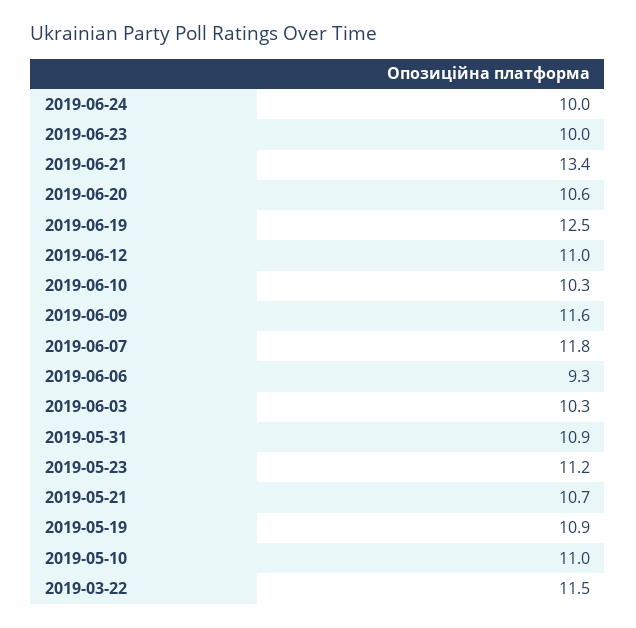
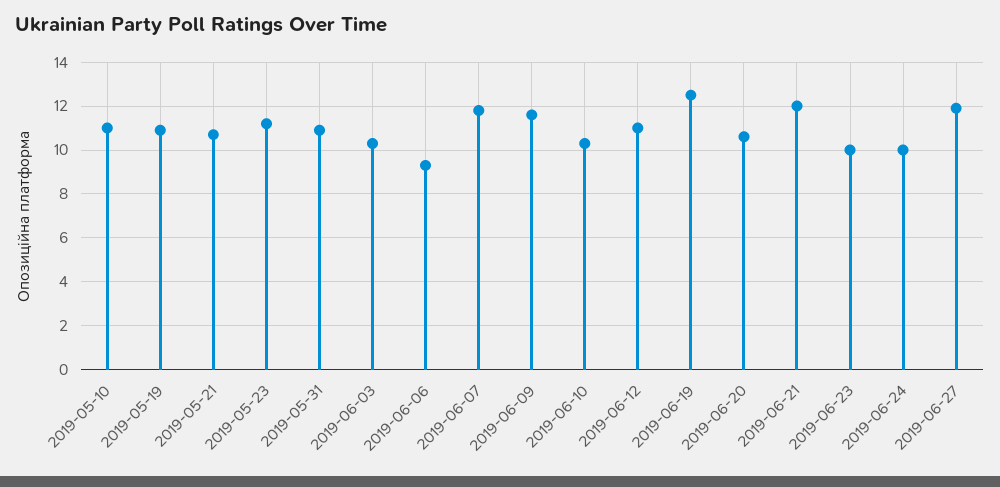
2019-06-21: 13.4 -> 12
2019-03-22: 11.5 -> none
2019-06-27: none -> 12

